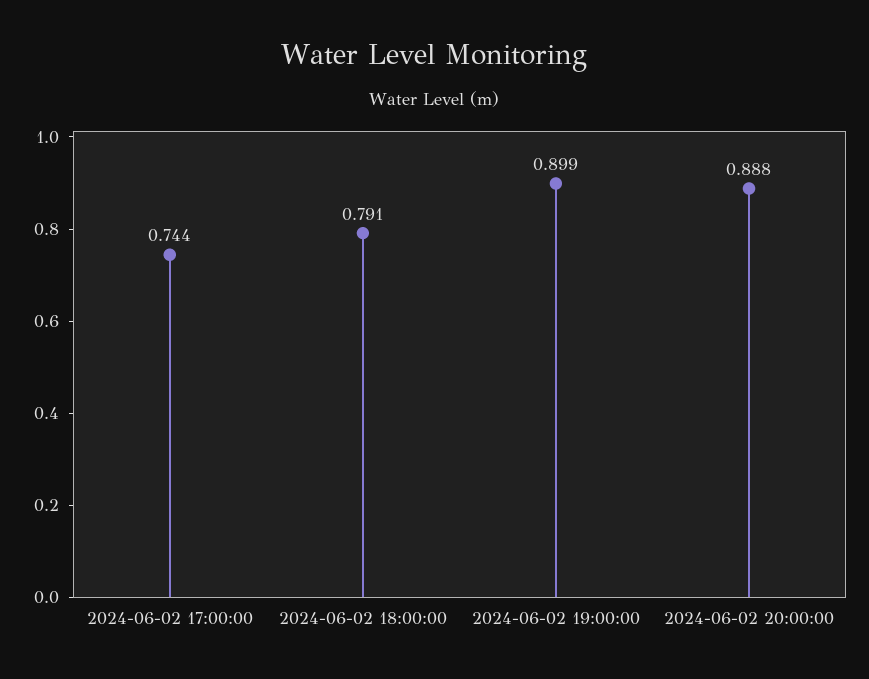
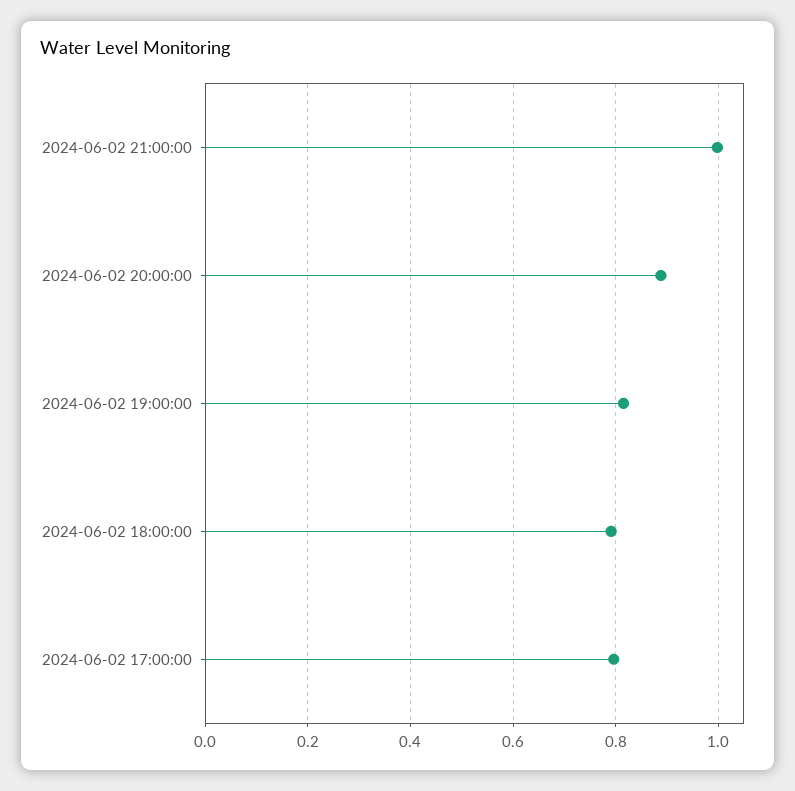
2024-06-02 17:00:00: 0.744 -> 0.8
2024-06-02 19:00:00: 0.899 -> 0.82
2024-06-02 21:00:00: none -> 1

